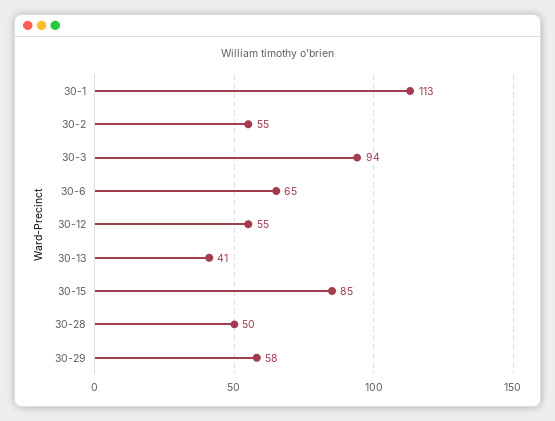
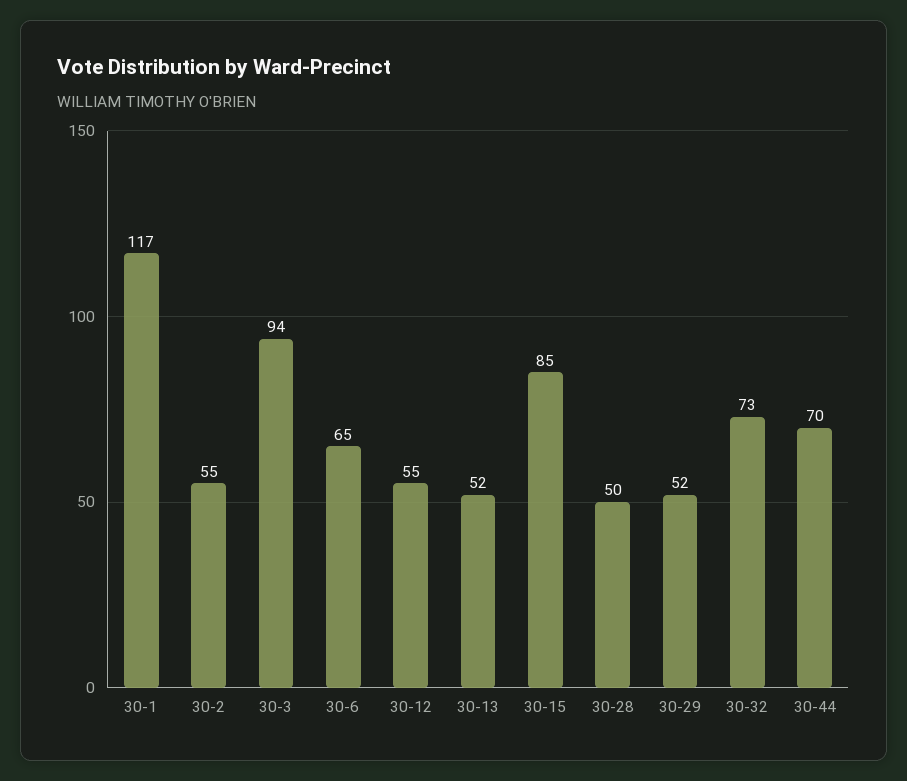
30-1: 113 -> 117
30-13: 41 -> 52
30-29: 58 -> 52
30-32: none -> 73
30-44: none -> 70

